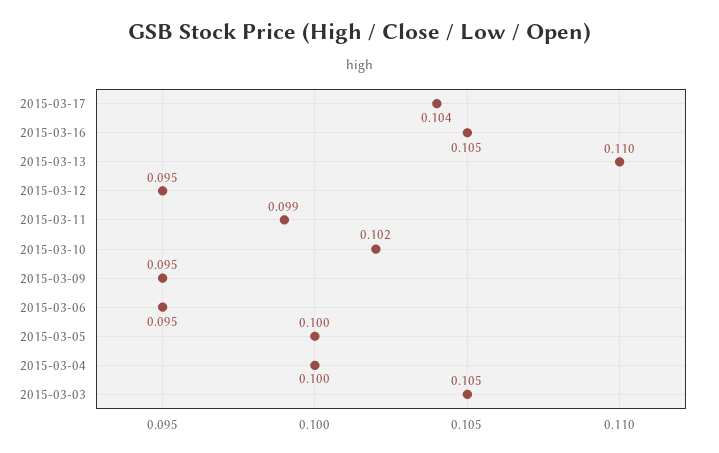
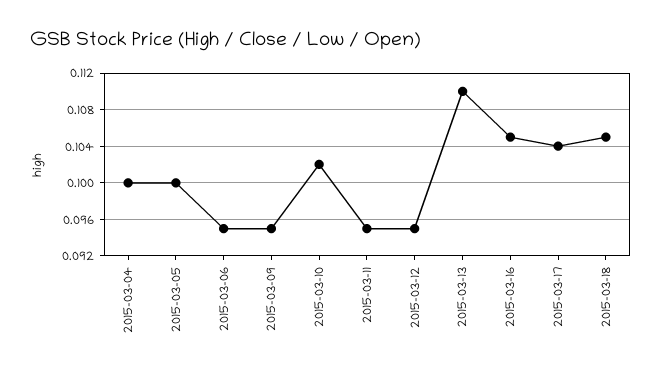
2015-03-11: 0.099 -> 0.095
2015-03-03: 0.105 -> none
2015-03-18: none -> 0.105

